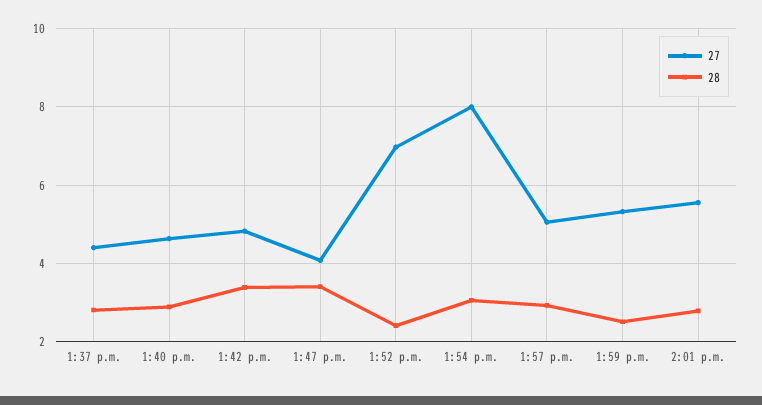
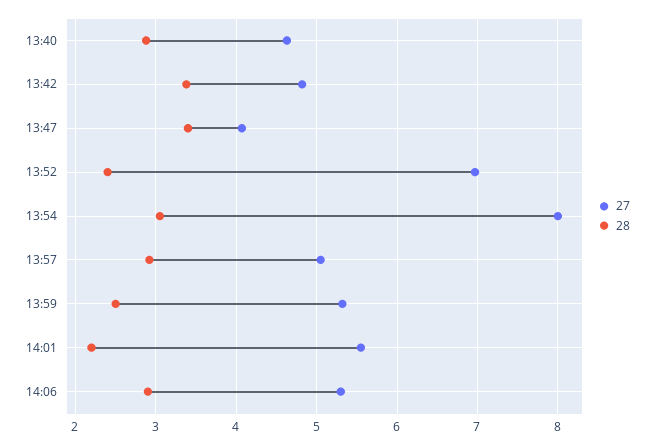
27, 1:37 p.m.: 4.4 -> none
28, 1:37 p.m.: 2.8 -> none
28, 2:01 p.m.: 2.8 -> 2.2
27, 14:06: none -> 5.3
28, 14:06: none -> 2.9

